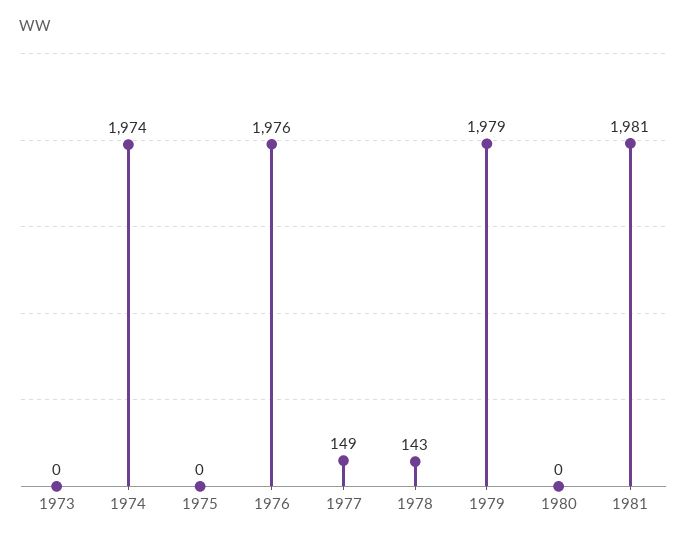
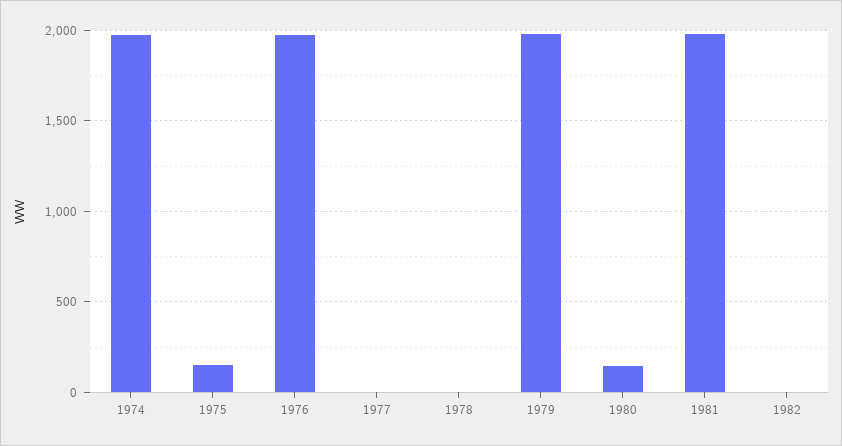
1973: 0 -> none
1975: 0 -> 150
1977: 149 -> 0
1978: 143 -> 0
1980: 0 -> 150
1982: none -> 0

